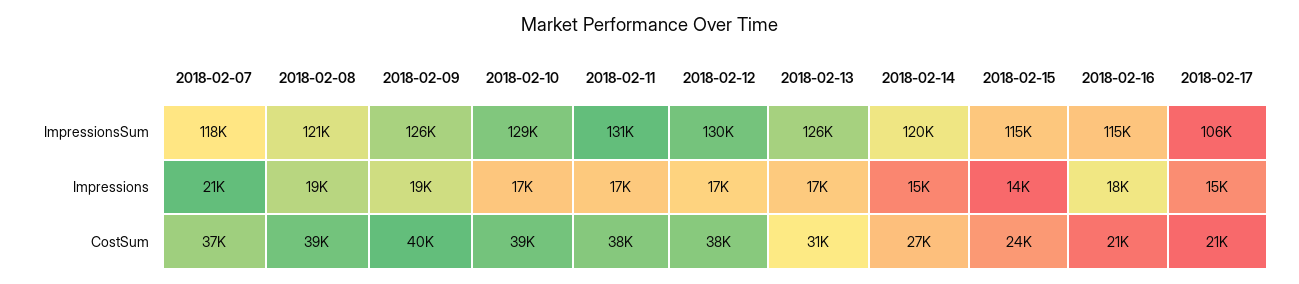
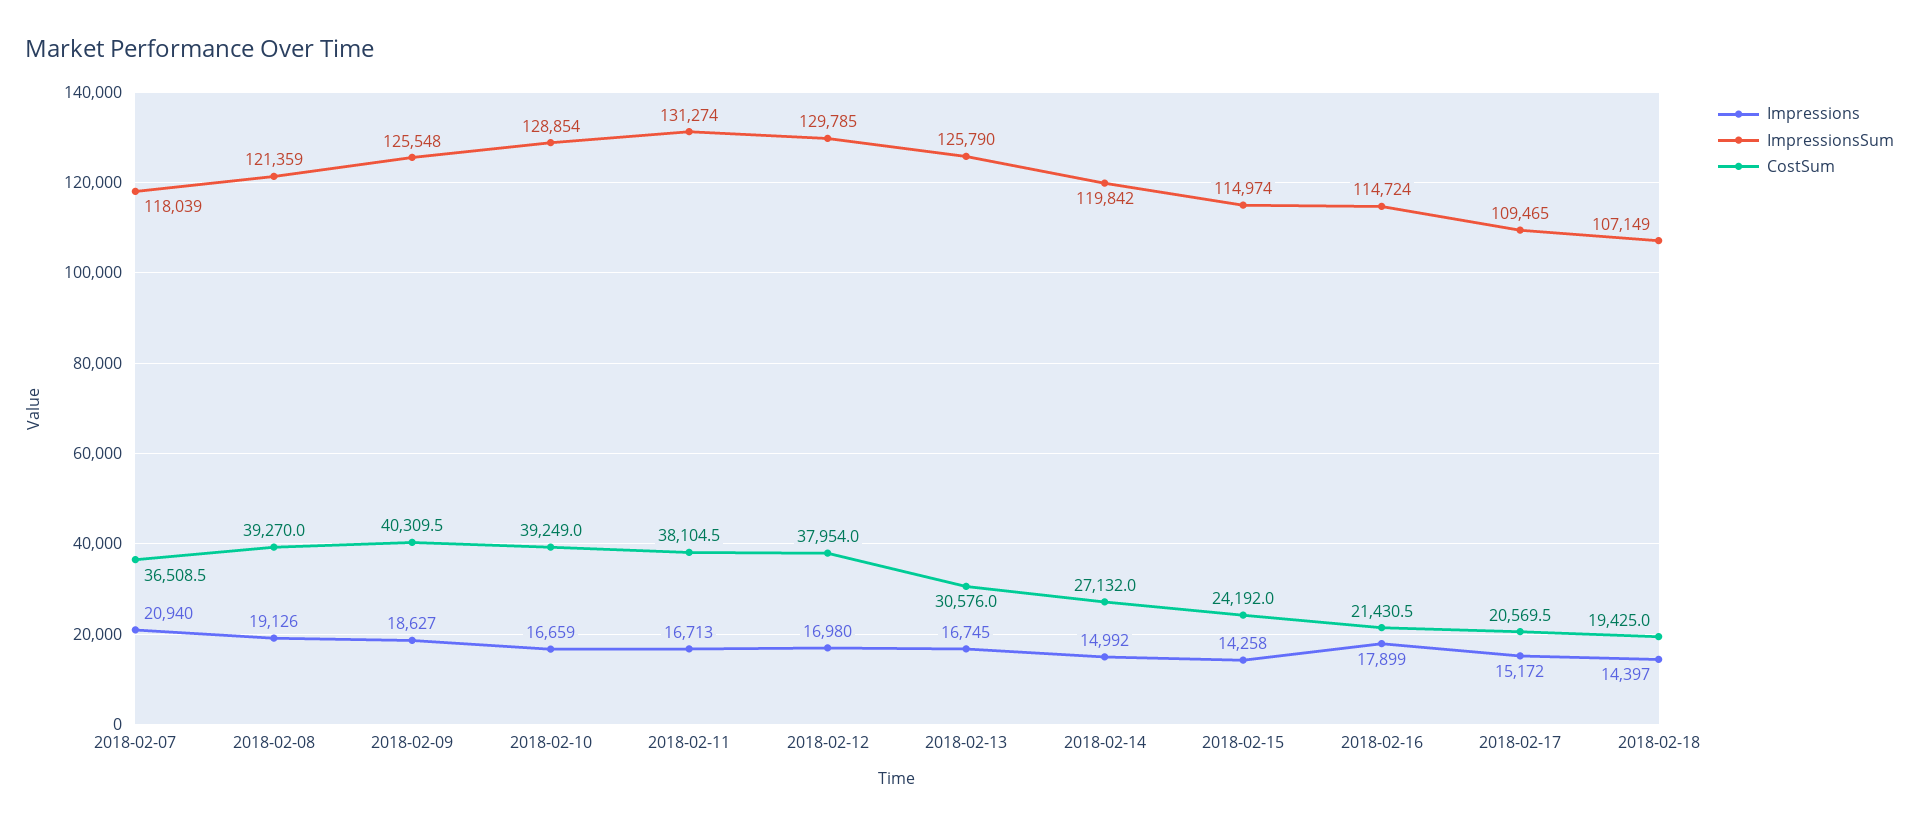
ImpressionsSum, 2018-02-17: 106000 -> 109465
Impressions, 2018-02-18: none -> 14397
ImpressionsSum, 2018-02-18: none -> 107149
CostSum, 2018-02-18: none -> 19425

